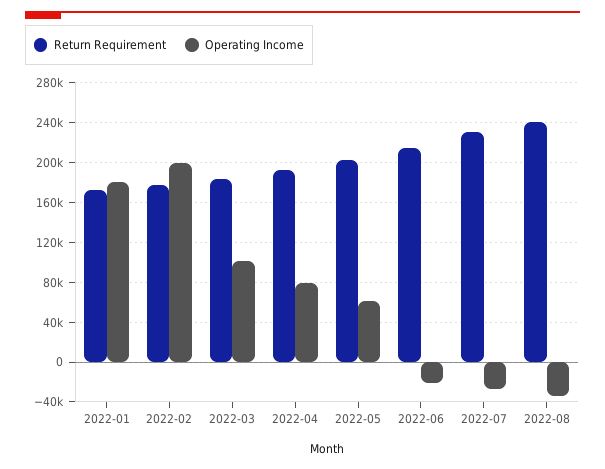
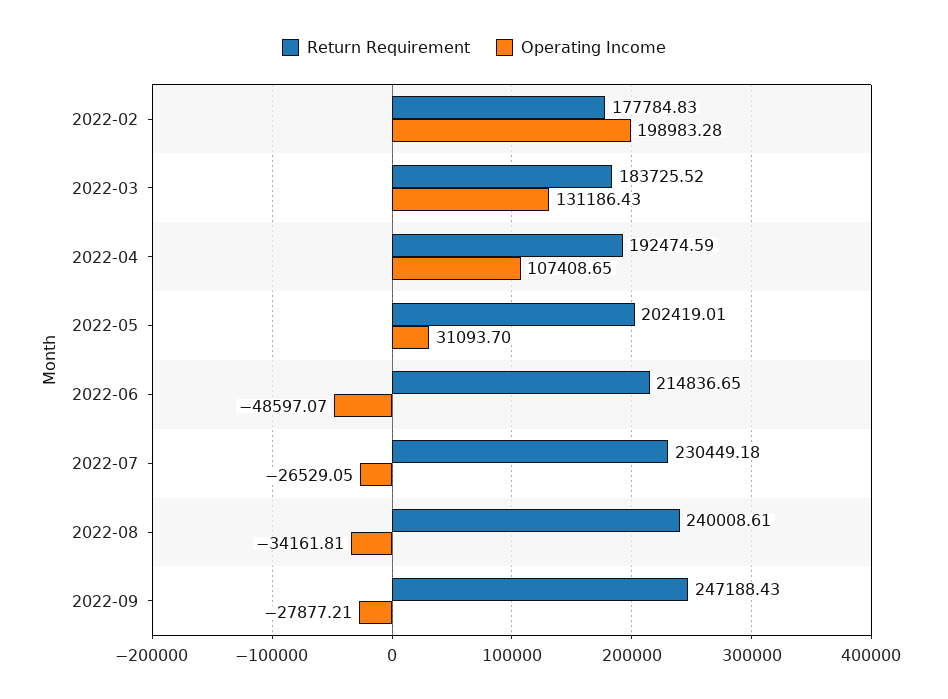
Return Requirement, 2022-01: 170000 -> none
Operating Income, 2022-01: 180000 -> none
Operating Income, 2022-03: 100000 -> 131186.43
Operating Income, 2022-04: 80000 -> 107408.65
Operating Income, 2022-05: 60000 -> 31093.7
Operating Income, 2022-06: -20000 -> -48597.07
Return Requirement, 2022-09: none -> 247188.43
Operating Income, 2022-09: none -> -27877.21

